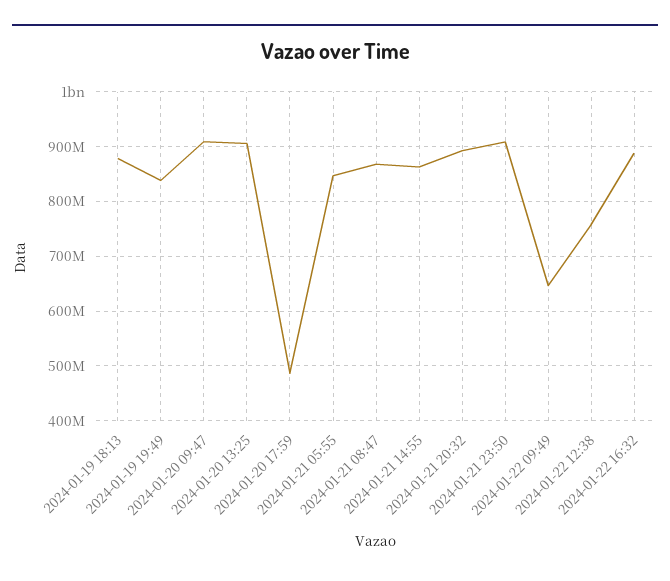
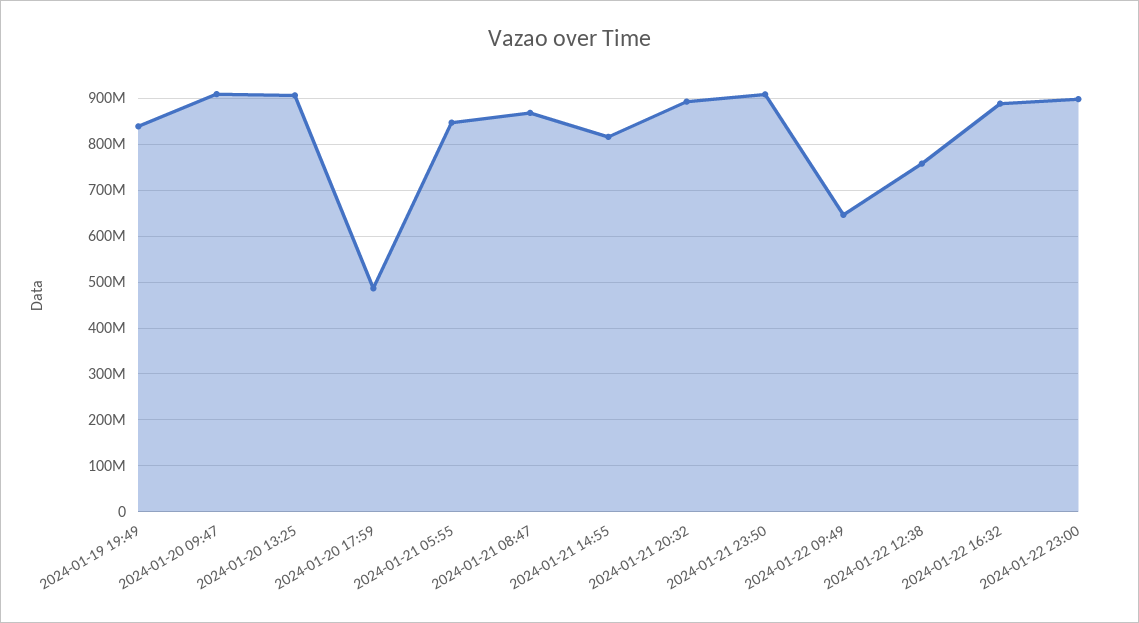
2024-01-19 18:13: 880000000 -> none
2024-01-21 14:55: 860000000 -> 820000000
2024-01-22 23:00: none -> 900000000

